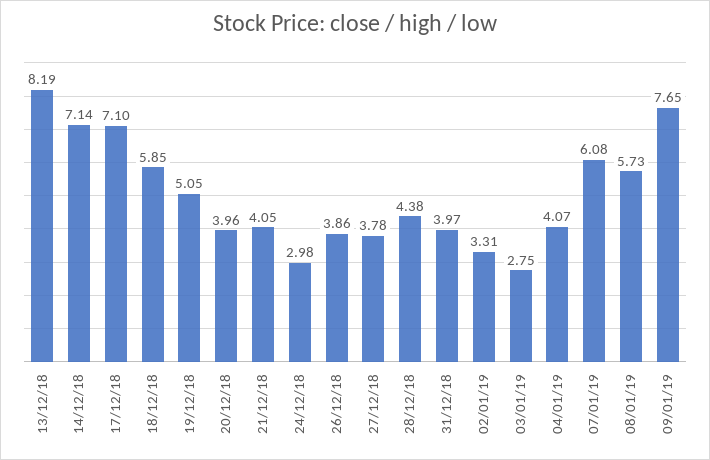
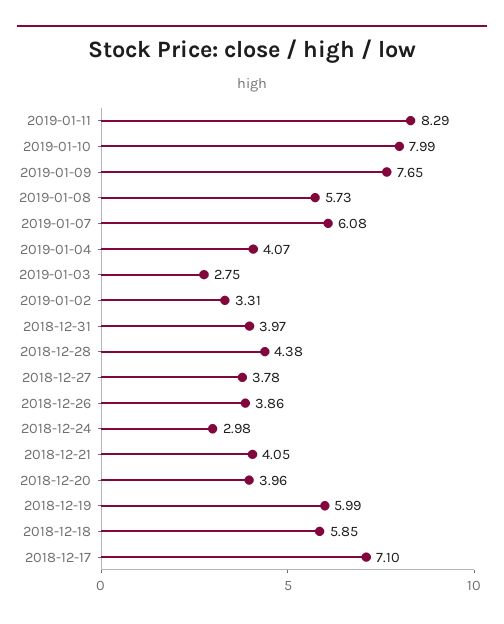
13/12/18: 8.19 -> none
14/12/18: 7.14 -> none
19/12/18: 5.05 -> 5.99
2019-01-11: none -> 8.29
2019-01-10: none -> 7.99

